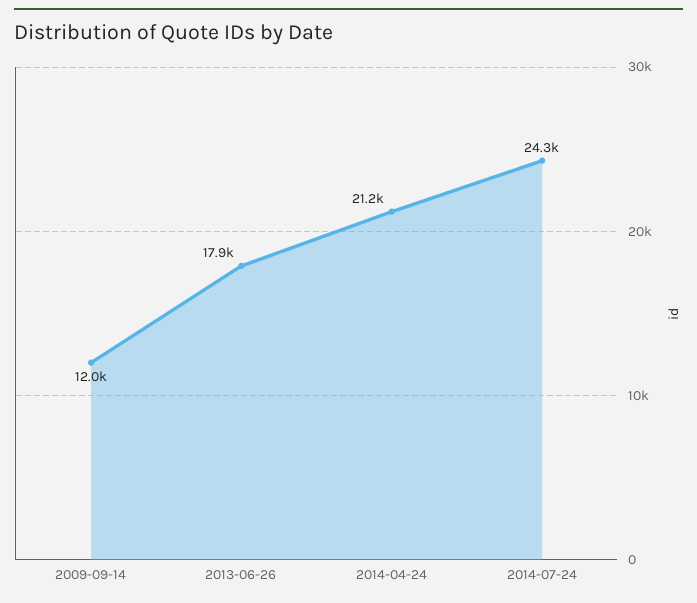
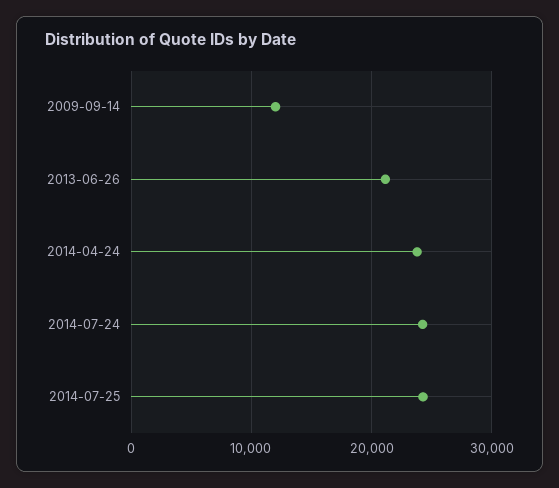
2013-06-26: 17900 -> 21000
2014-04-24: 21200 -> 24000
2014-07-25: none -> 24000

